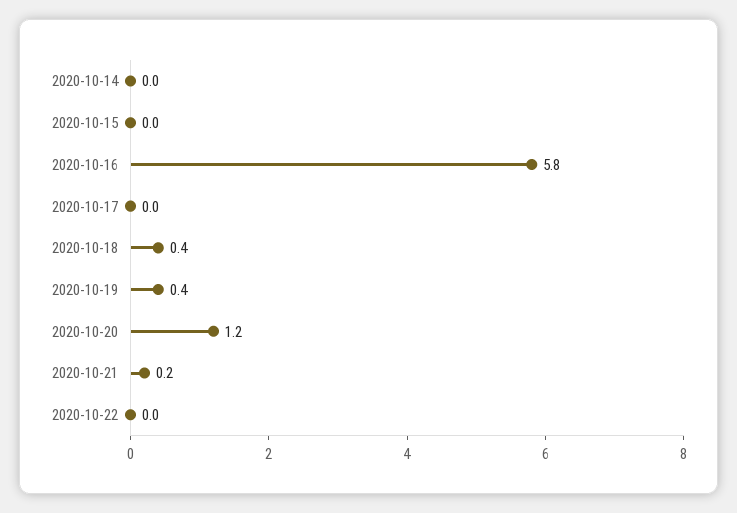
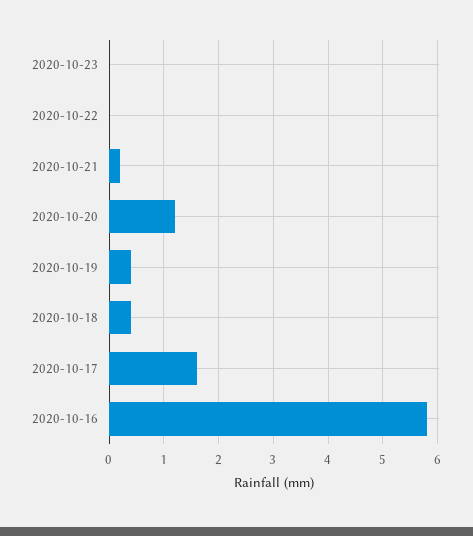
2020-10-14: 0 -> none
2020-10-15: 0 -> none
2020-10-17: 0 -> 1.5
2020-10-23: none -> 0

